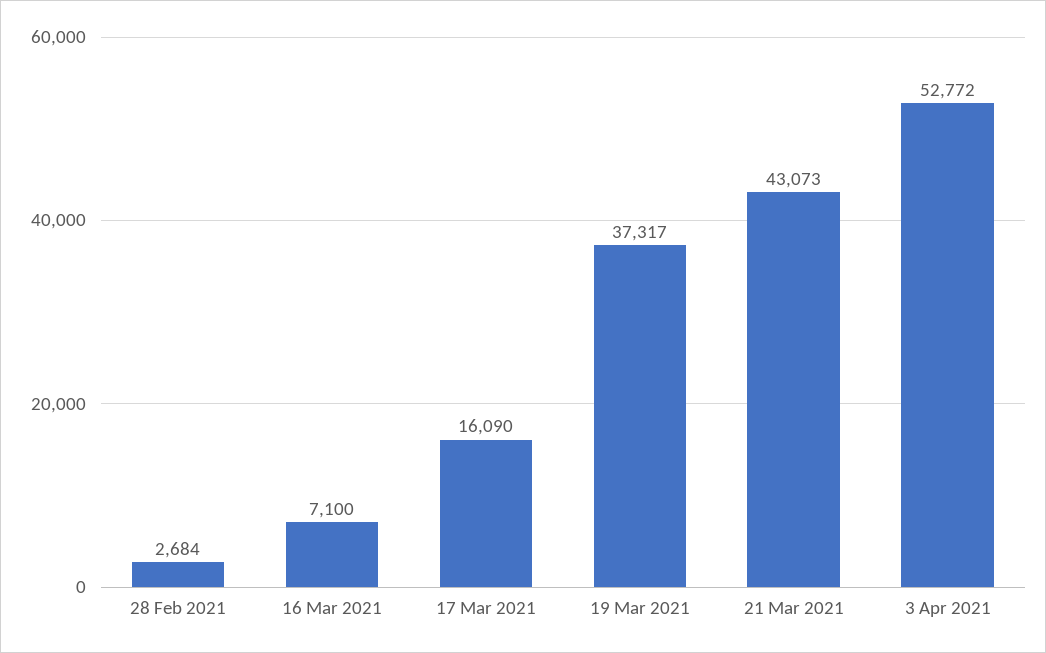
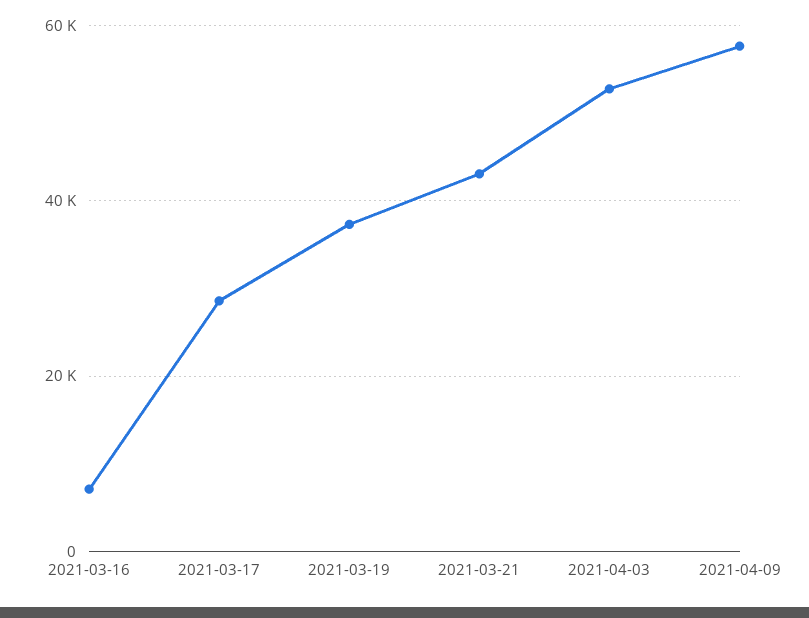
28 Feb 2021: 2684 -> none
17 Mar 2021: 16090 -> 28000
2021-04-09: none -> 58000

